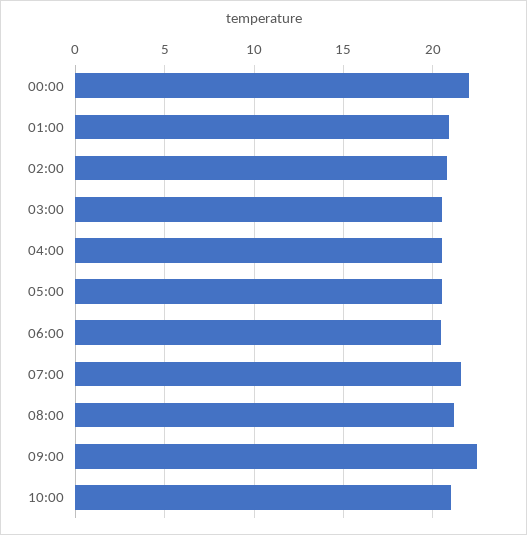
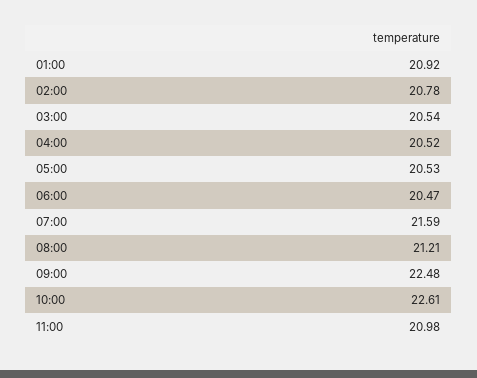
00:00: 22 -> none
10:00: 21 -> 22.61
11:00: none -> 20.98

